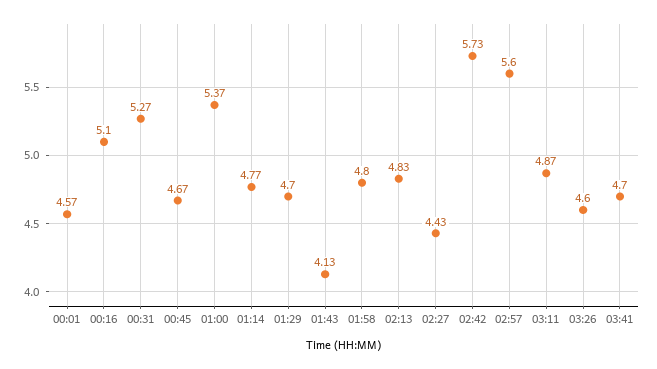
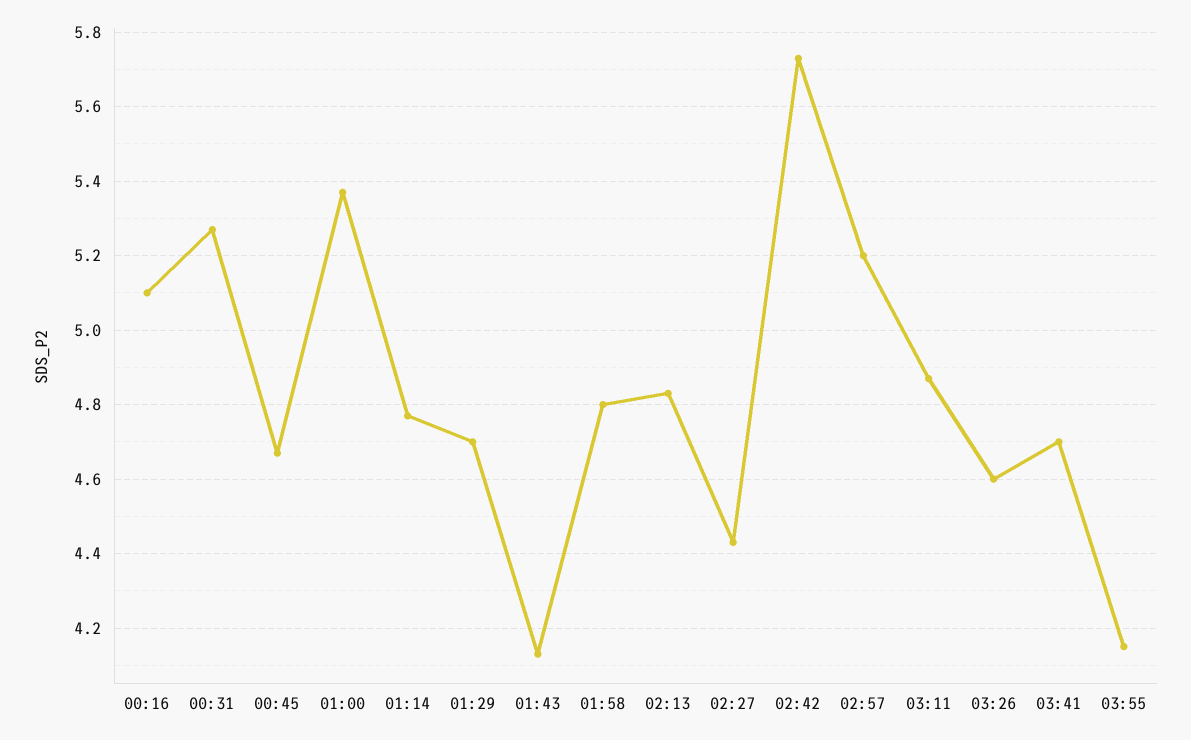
00:01: 4.57 -> none
02:57: 5.6 -> 5.2
03:55: none -> 4.15

